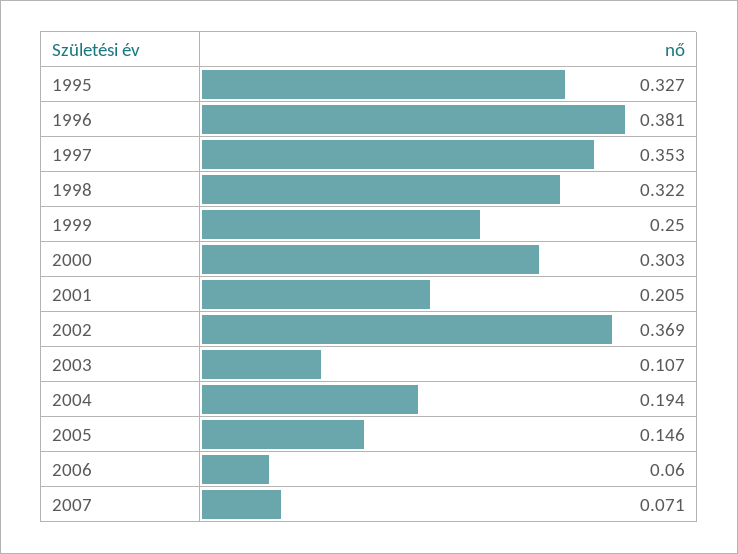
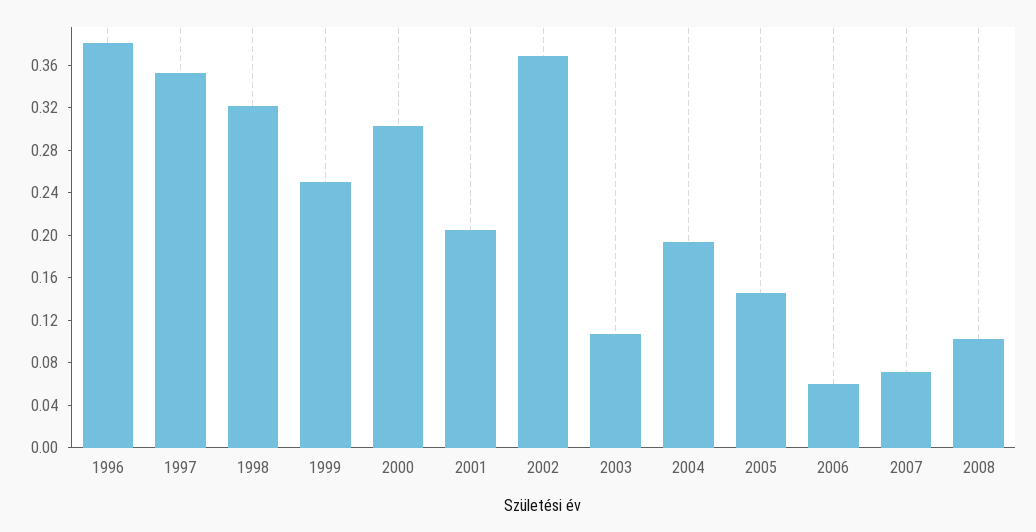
1995: 0.327 -> none
2008: none -> 0.1

